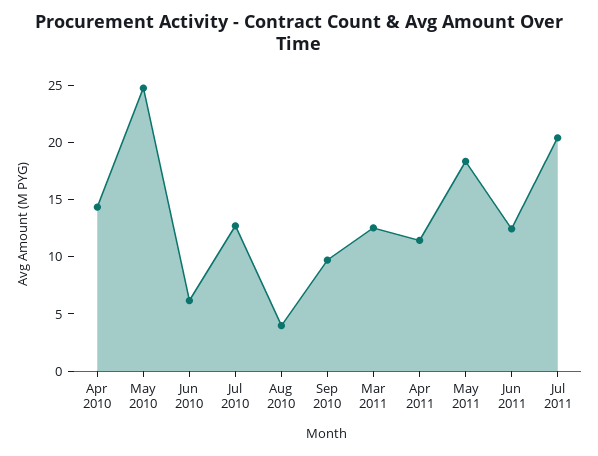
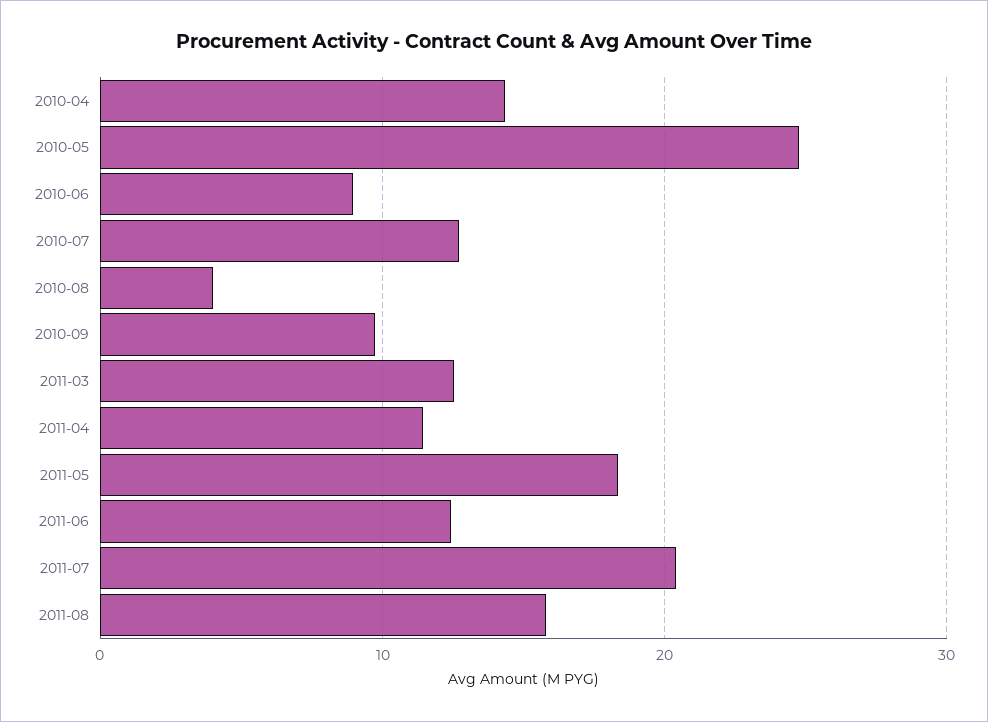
Jun 2010: 6 -> 9
2011-08: none -> 16

